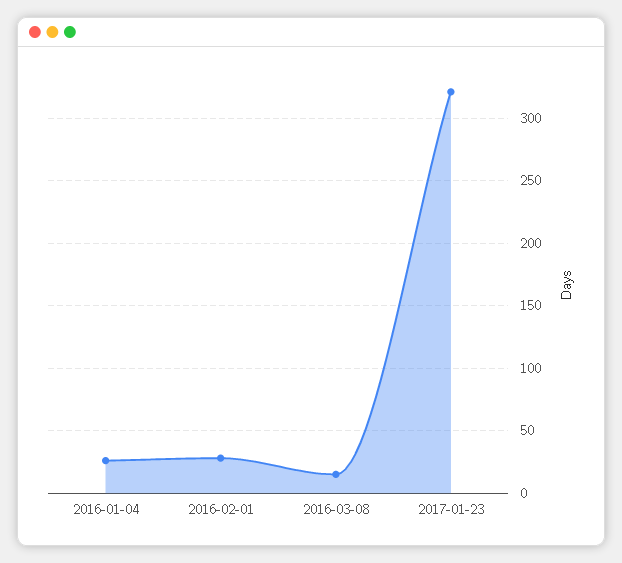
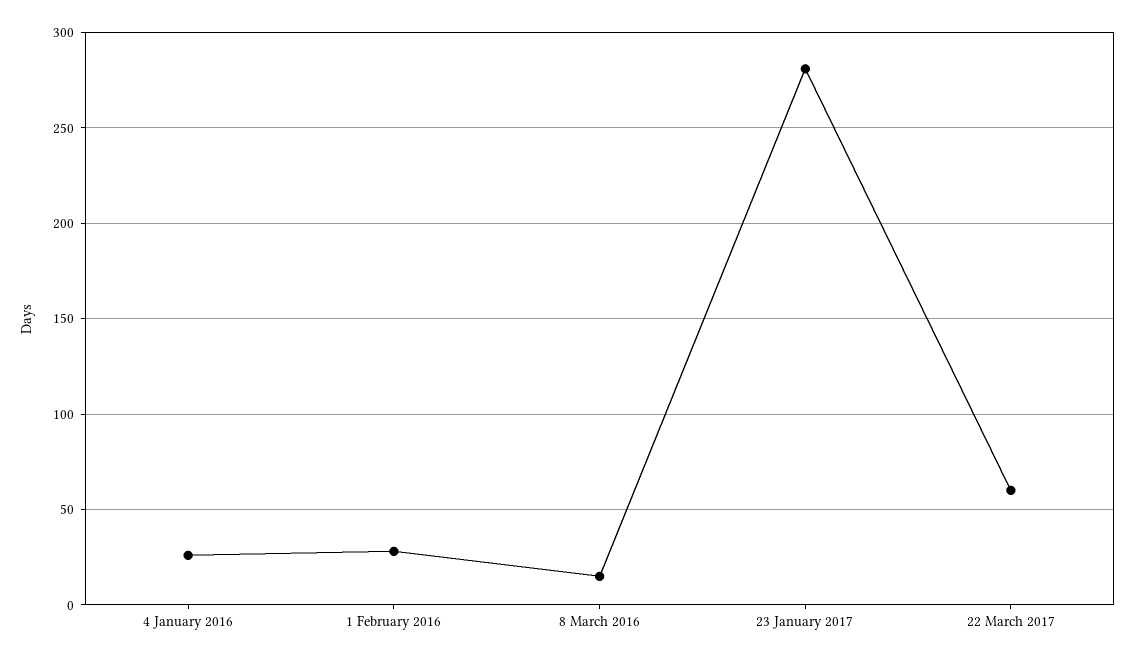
2017-01-23: 320 -> 280
22 March 2017: none -> 60

